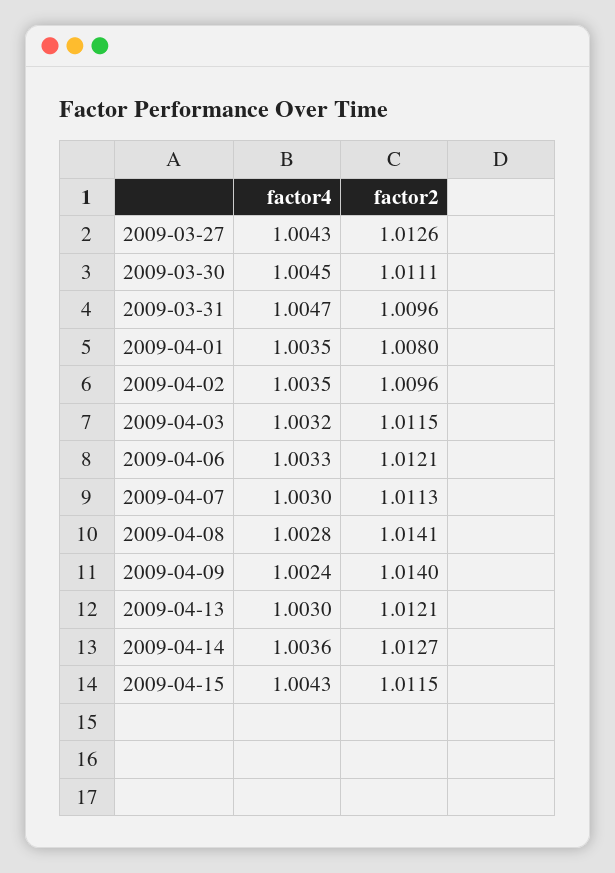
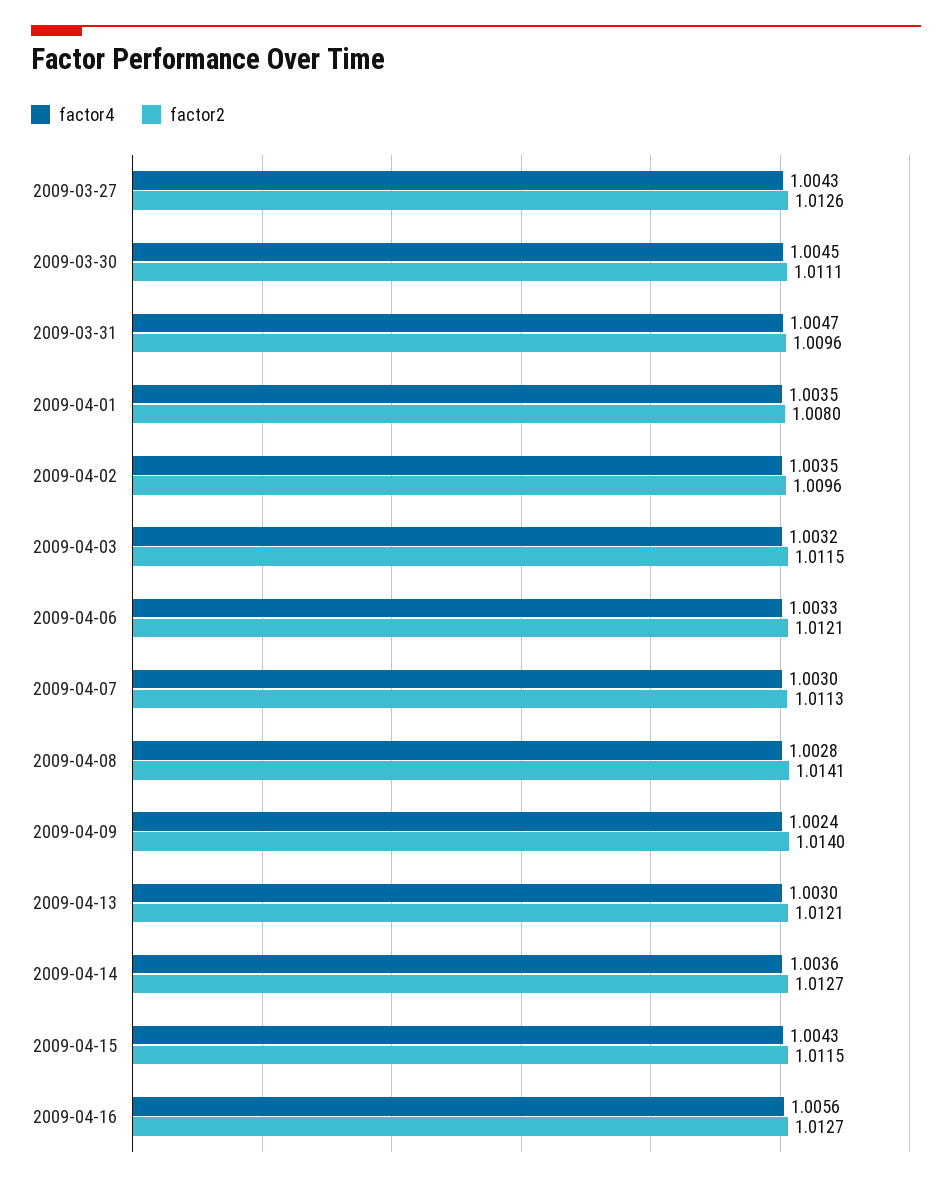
factor4, 2009-04-16: none -> 1.0056
factor2, 2009-04-16: none -> 1.0127

